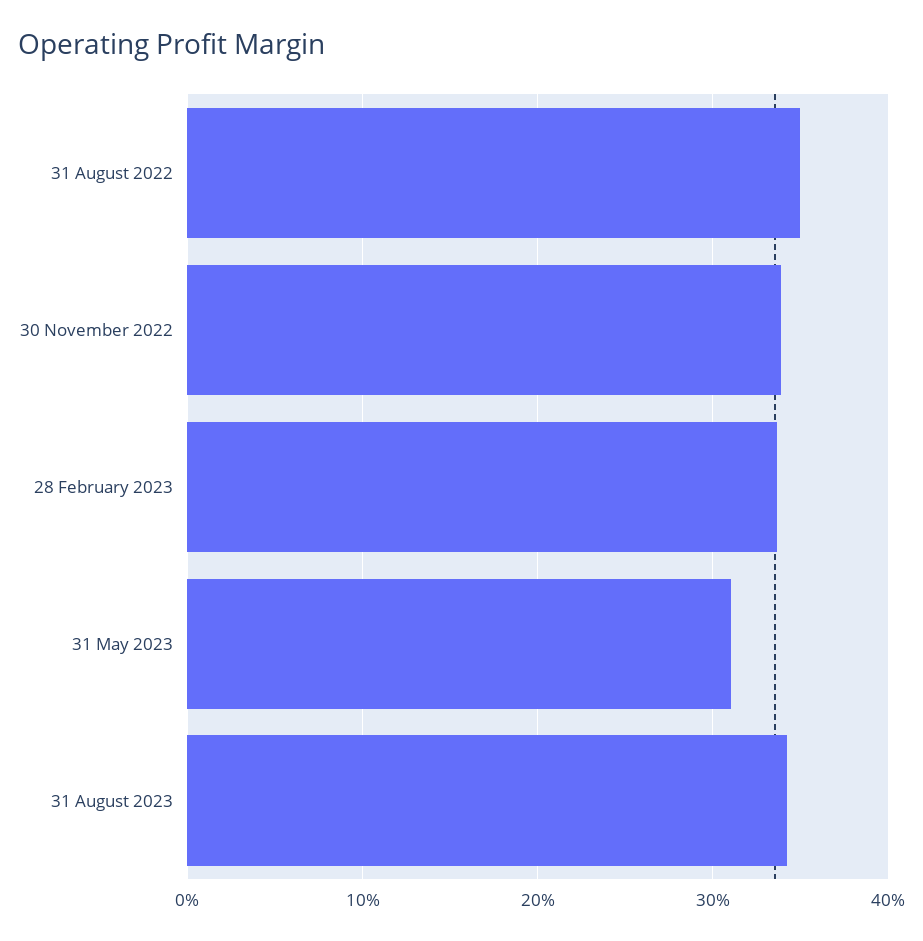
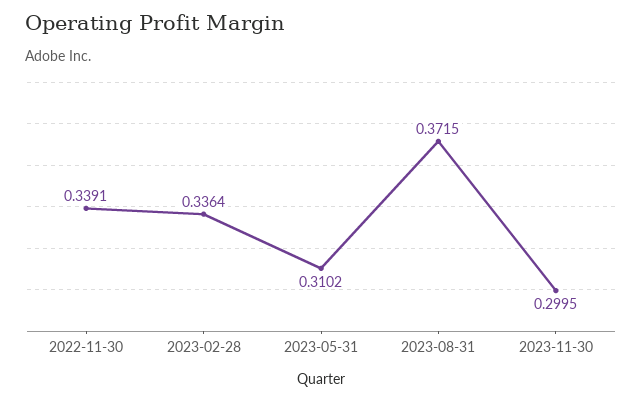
31 August 2022: 0.35 -> none
31 August 2023: 0.34 -> 0.3715
2023-11-30: none -> 0.2995

